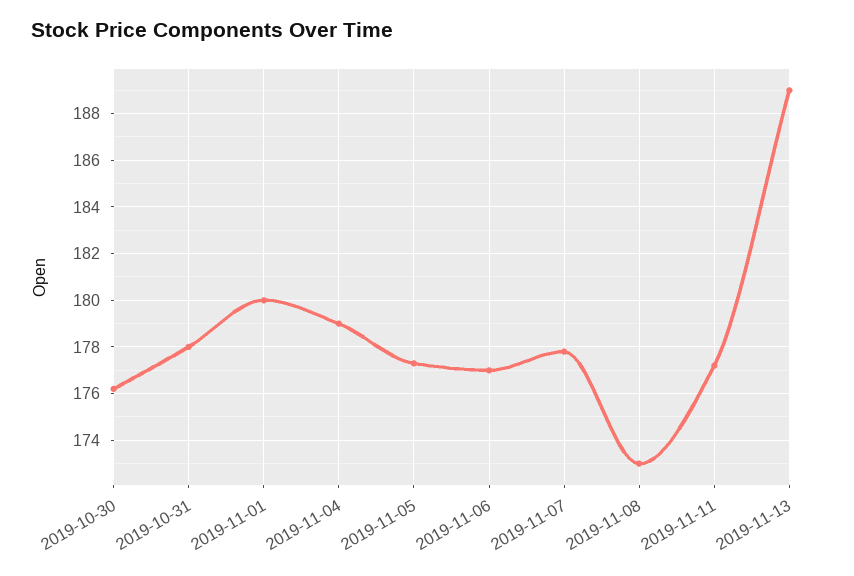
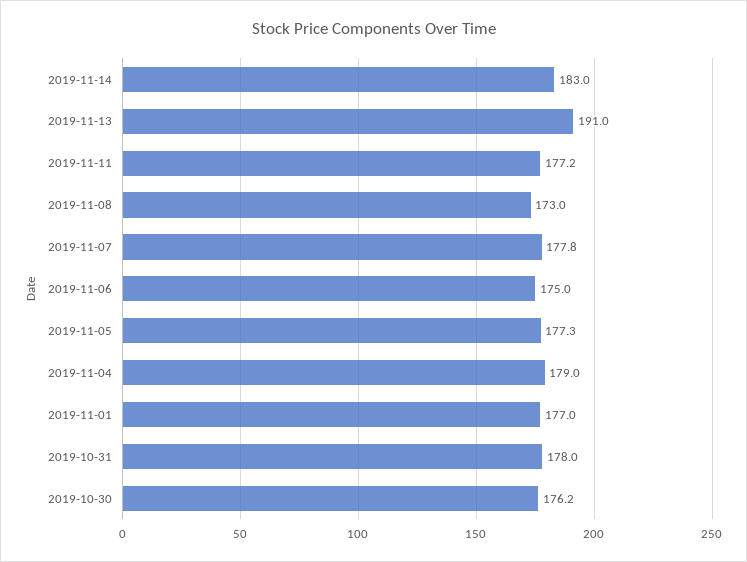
2019-11-01: 180 -> 177
2019-11-06: 177 -> 175
2019-11-13: 189 -> 191
2019-11-14: none -> 183

